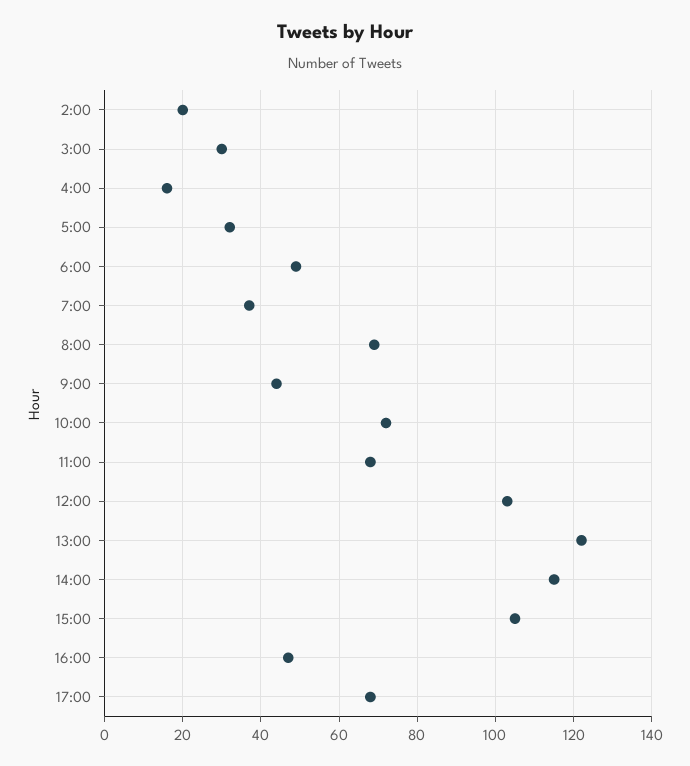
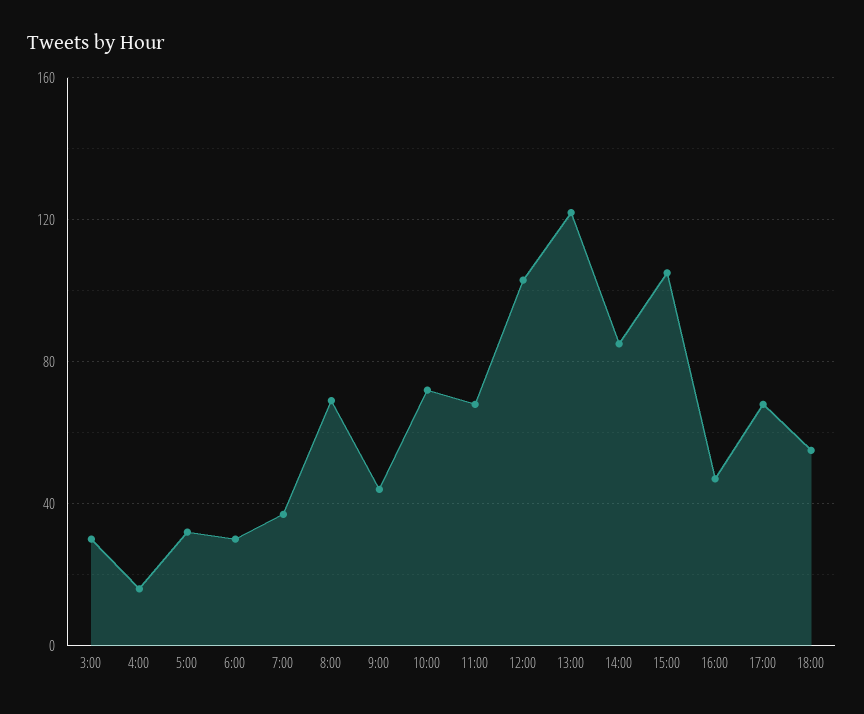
2:00: 20 -> none
6:00: 50 -> 30
14:00: 115 -> 85
18:00: none -> 55

